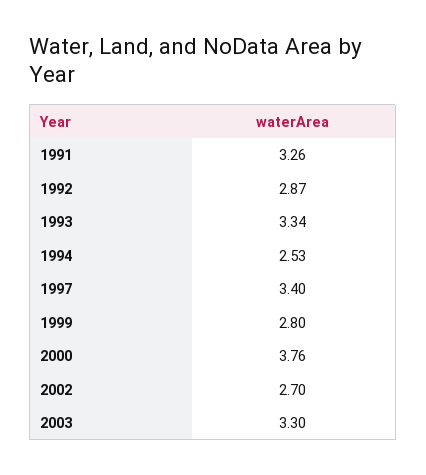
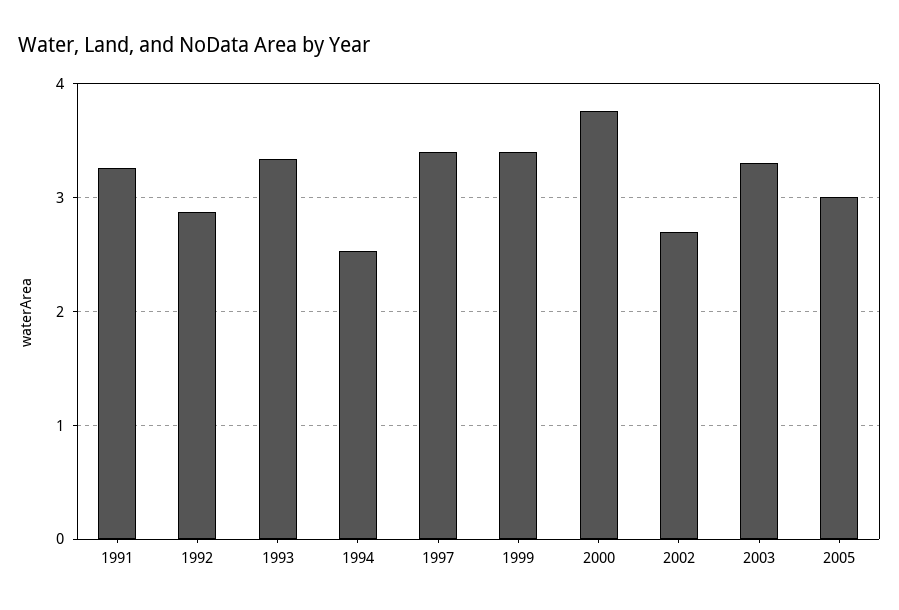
1999: 2.8 -> 3.4
2005: none -> 3

